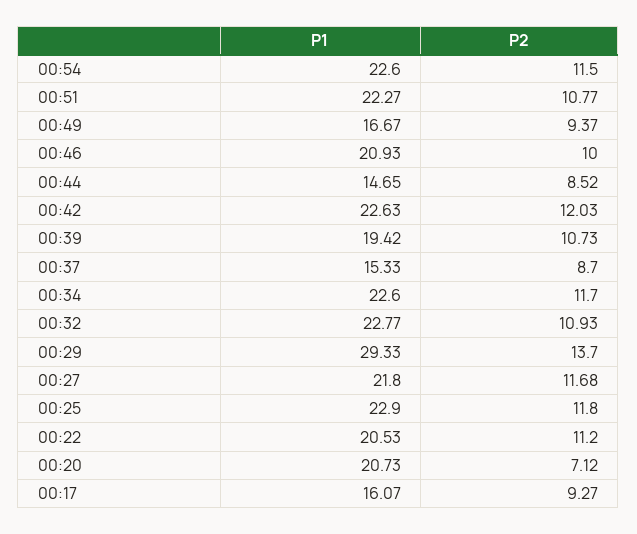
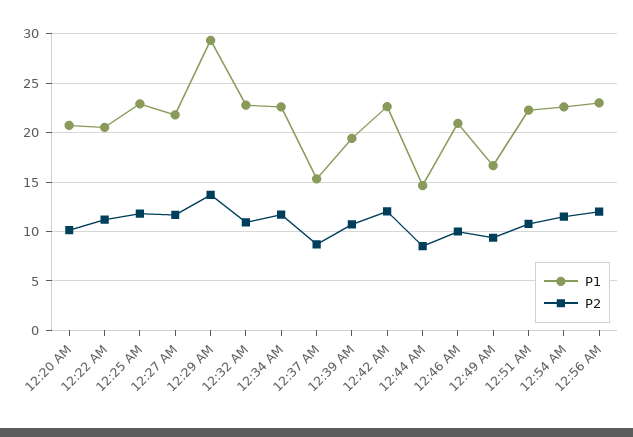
P2, 00:20: 7.12 -> 10
P1, 00:17: 16.07 -> none
P2, 00:17: 9.27 -> none
P1, 12:56 AM: none -> 23
P2, 12:56 AM: none -> 12

